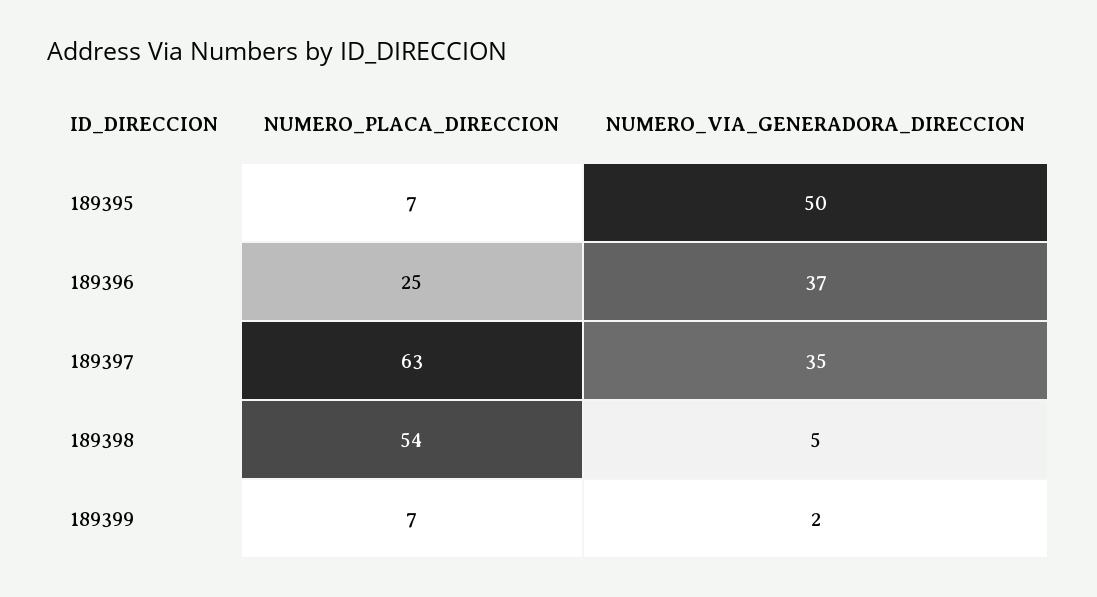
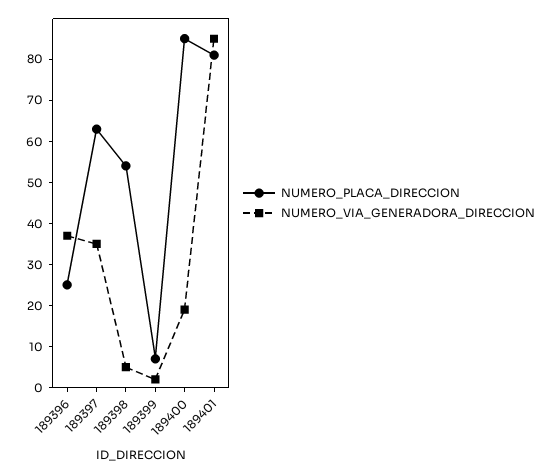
NUMERO_PLACA_DIRECCION, 189395: 7 -> none
NUMERO_VIA_GENERADORA_DIRECCION, 189395: 50 -> none
NUMERO_PLACA_DIRECCION, 189400: none -> 85
NUMERO_VIA_GENERADORA_DIRECCION, 189400: none -> 20
NUMERO_PLACA_DIRECCION, 189401: none -> 80
NUMERO_VIA_GENERADORA_DIRECCION, 189401: none -> 85

